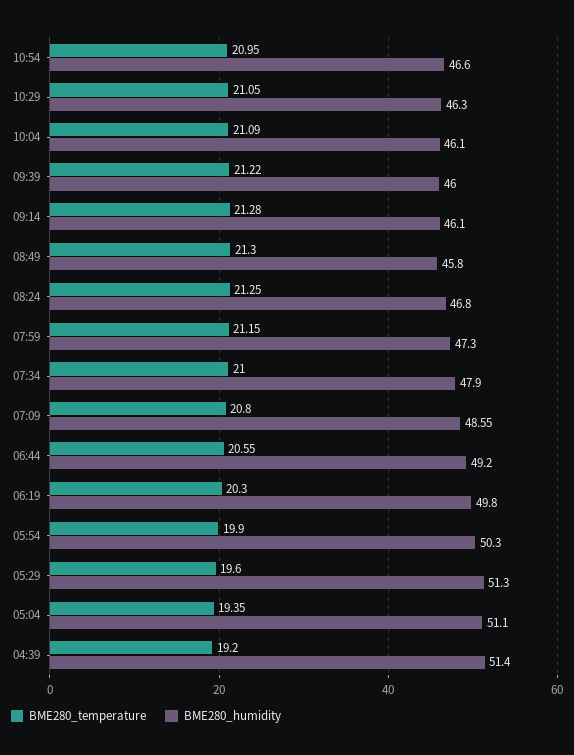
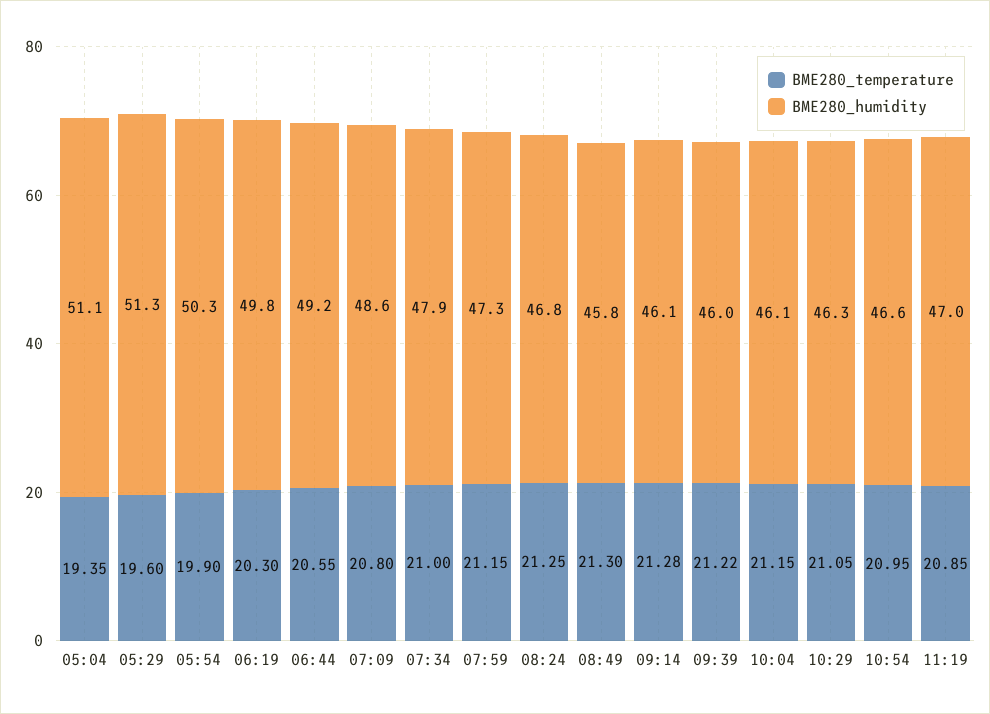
BME280_temperature, 10:04: 21.09 -> 21.15
BME280_temperature, 04:39: 19.2 -> none
BME280_humidity, 04:39: 51.4 -> none
BME280_temperature, 11:19: none -> 20.85
BME280_humidity, 11:19: none -> 47

